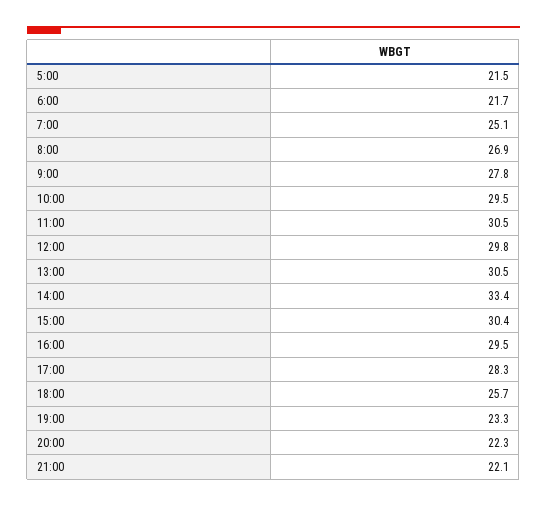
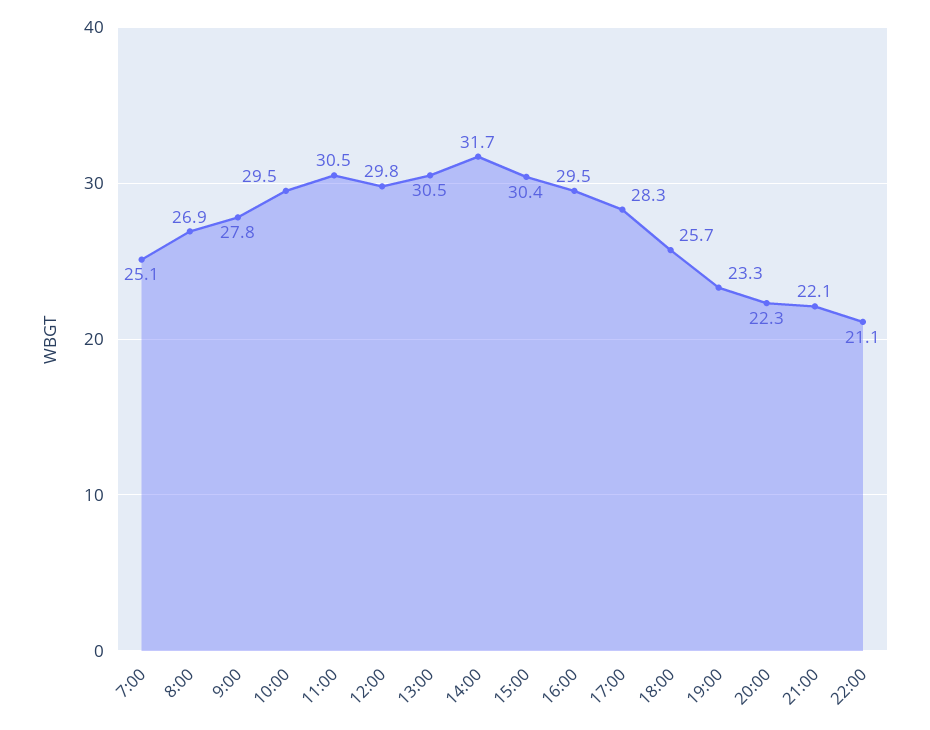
5:00: 21.5 -> none
6:00: 21.7 -> none
14:00: 33.4 -> 31.7
22:00: none -> 21.1

